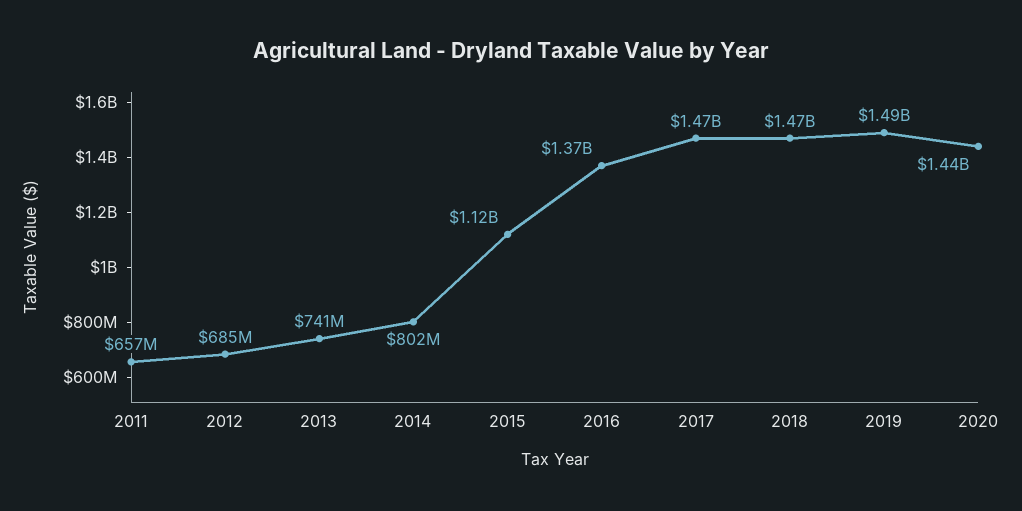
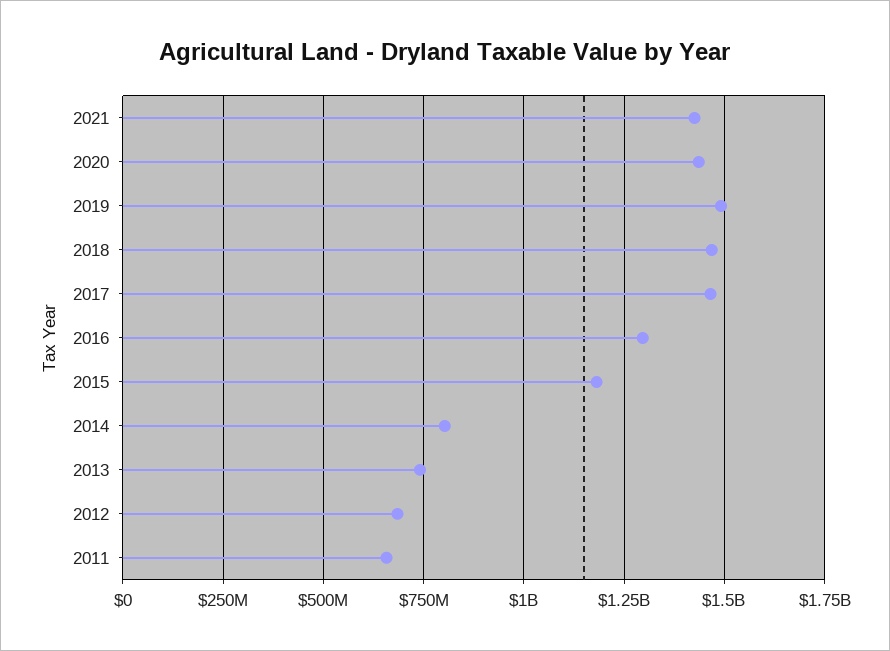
2015: 1120000000 -> 1175000000
2016: 1370000000 -> 1300000000
2021: none -> 1425000000

